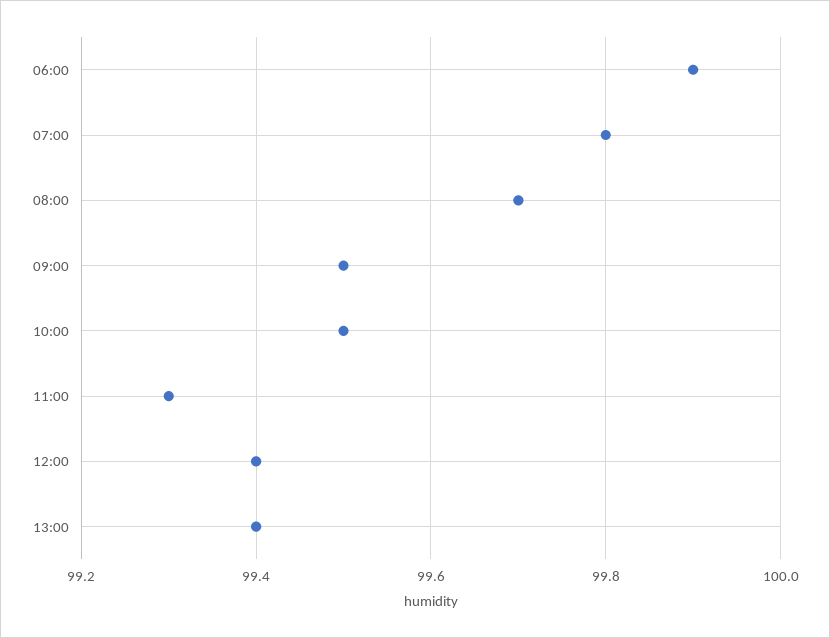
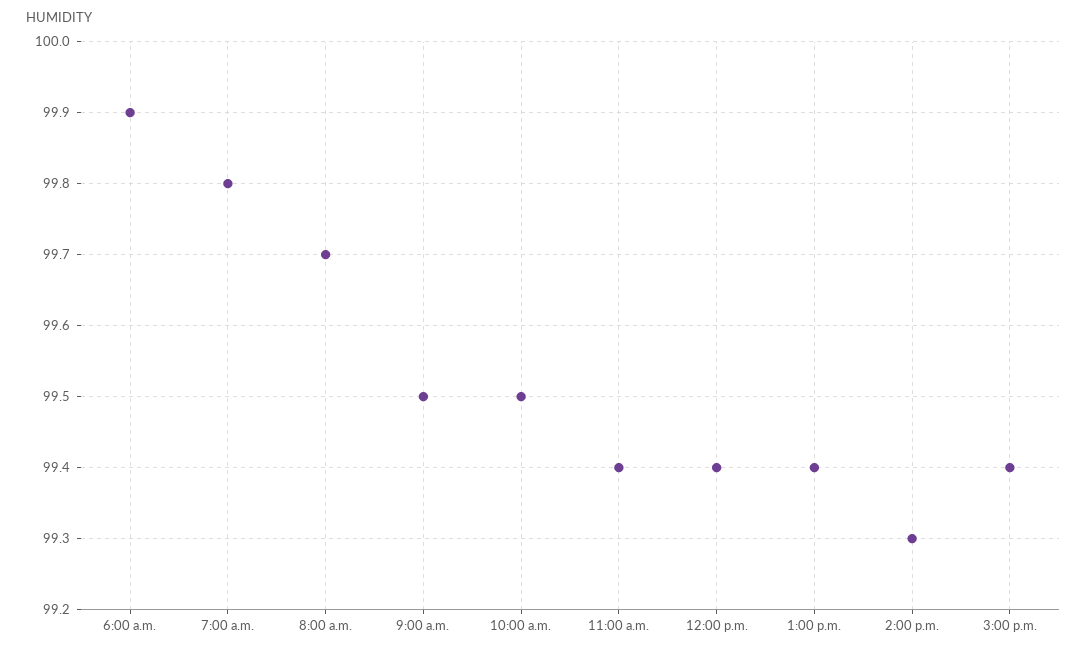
11:00: 99.3 -> 99.4
2:00 p.m.: none -> 99.3
3:00 p.m.: none -> 99.4

